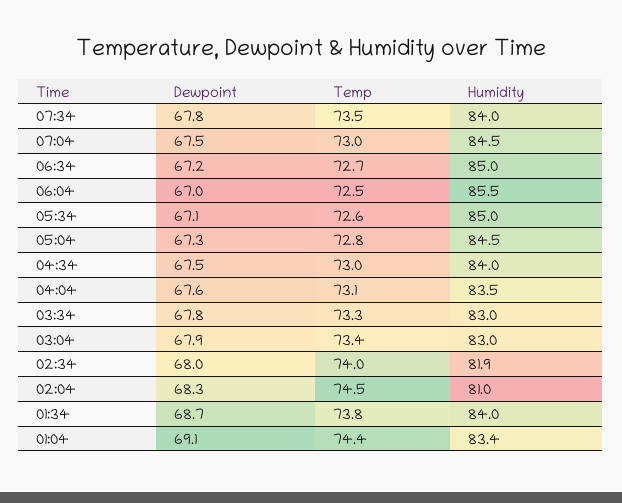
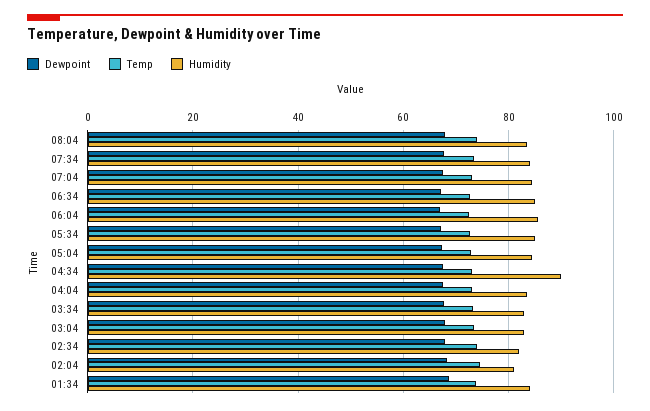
Humidity, 04:34: 84 -> 90
Dewpoint, 01:04: 69.1 -> none
Temp, 01:04: 74.4 -> none
Humidity, 01:04: 83.4 -> none
Dewpoint, 08:04: none -> 68
Temp, 08:04: none -> 74
Humidity, 08:04: none -> 84

